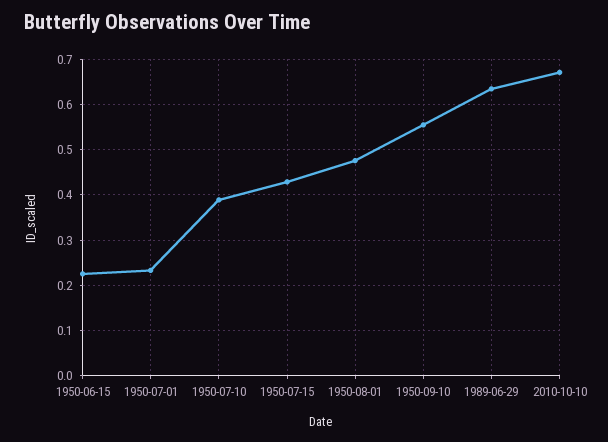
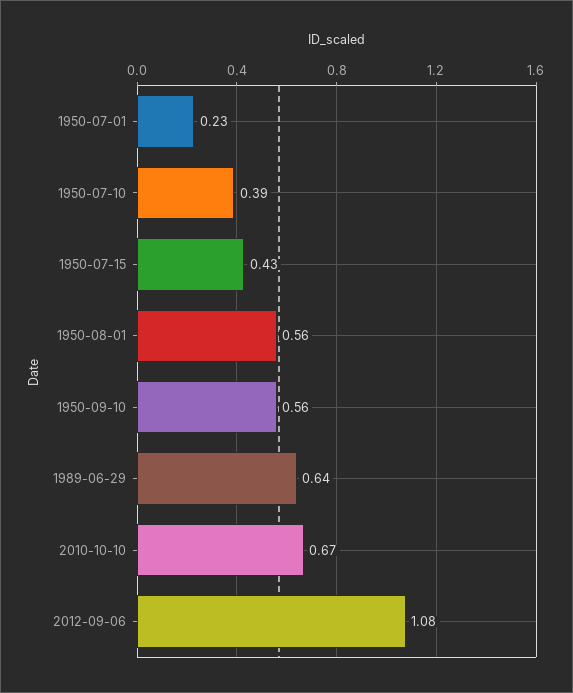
1950-06-15: 0.22 -> none
1950-08-01: 0.48 -> 0.56
2012-09-06: none -> 1.08

